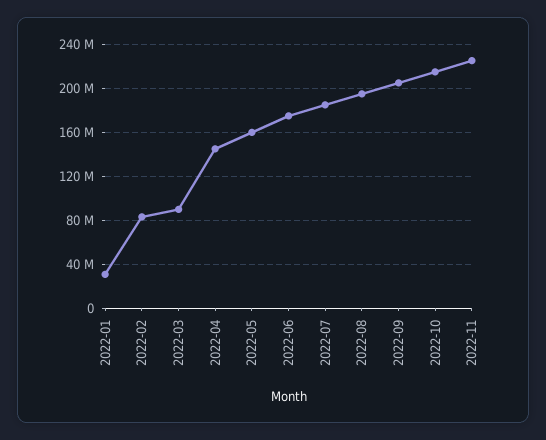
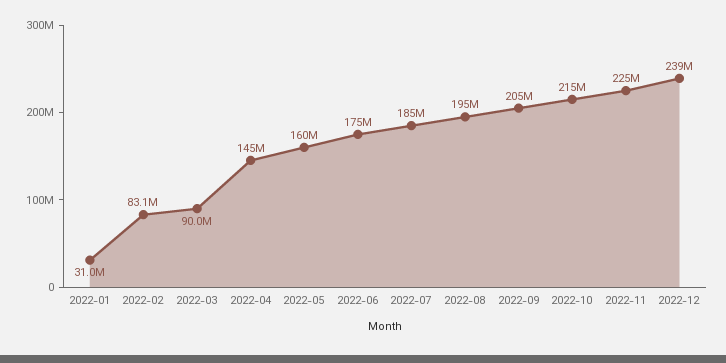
2022-12: none -> 239000000

